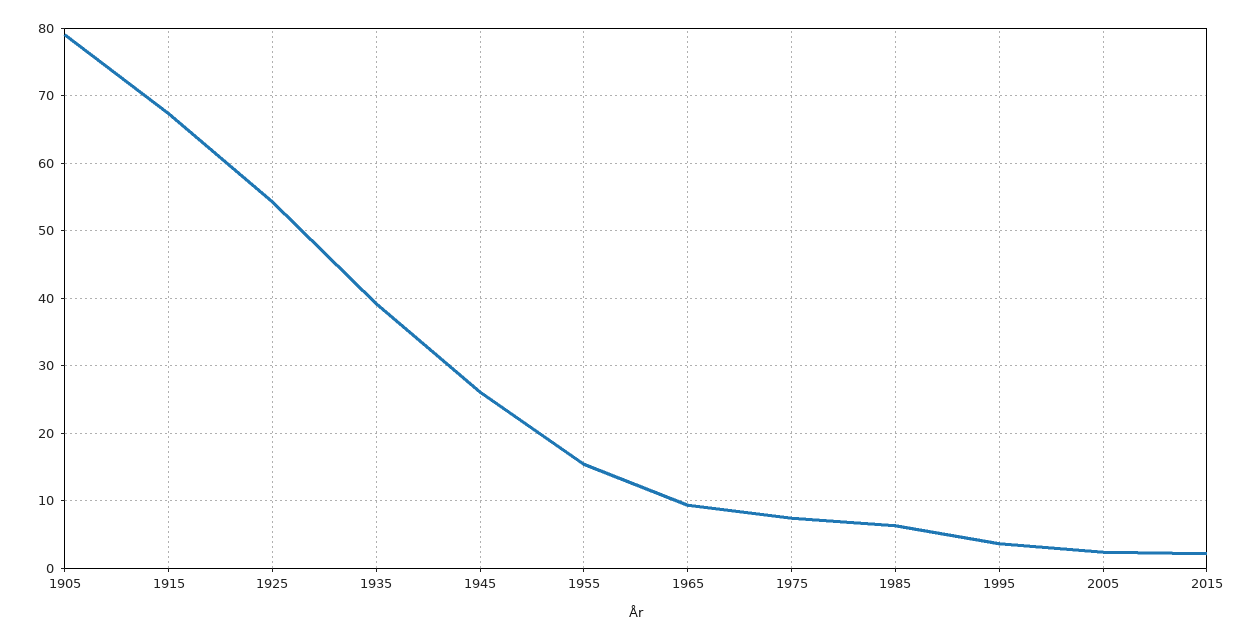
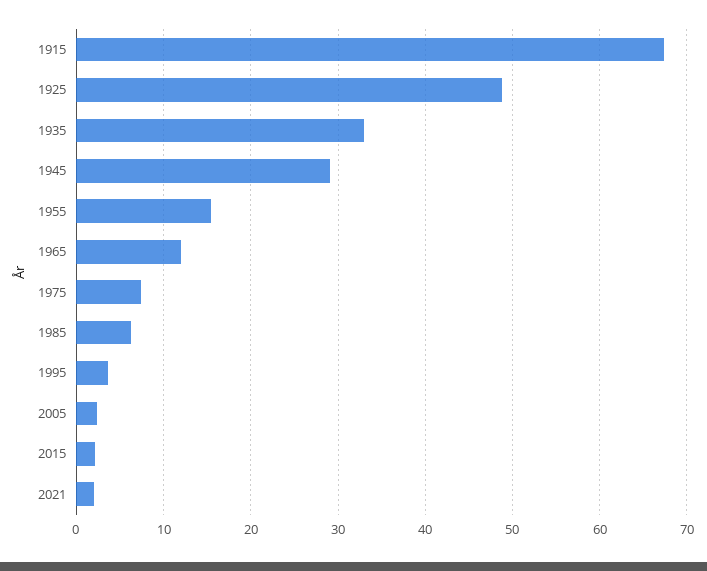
1905: 79 -> none
1925: 54 -> 49
1935: 39 -> 33
1945: 26 -> 29
1965: 9 -> 12
2021: none -> 2

